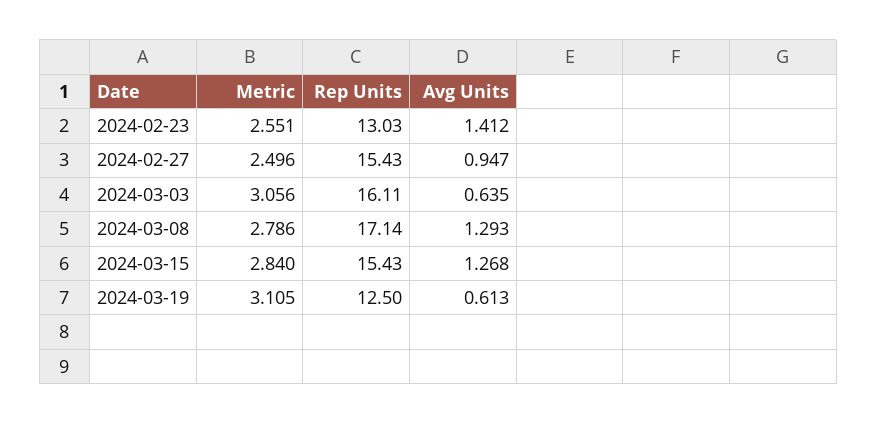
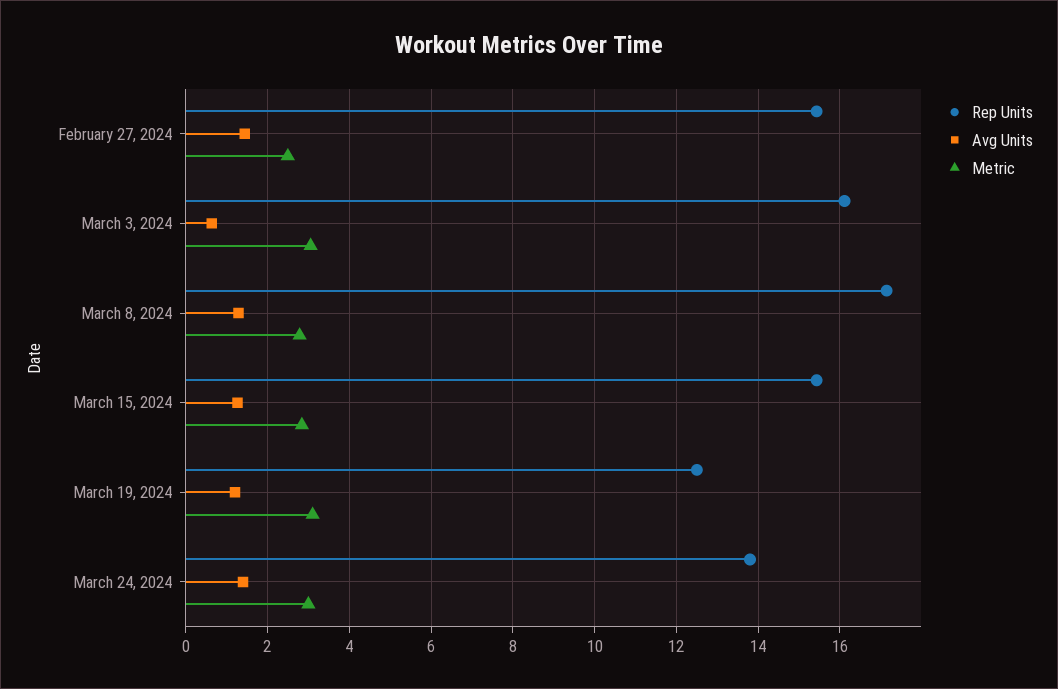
Metric, 2024-02-23: 2.551 -> none
Rep Units, 2024-02-23: 13.03 -> none
Avg Units, 2024-02-23: 1.412 -> none
Avg Units, 2024-02-27: 0.947 -> 1.4
Avg Units, 2024-03-19: 0.613 -> 1.2
Rep Units, March 24, 2024: none -> 13.8
Avg Units, March 24, 2024: none -> 1.4
Metric, March 24, 2024: none -> 3

